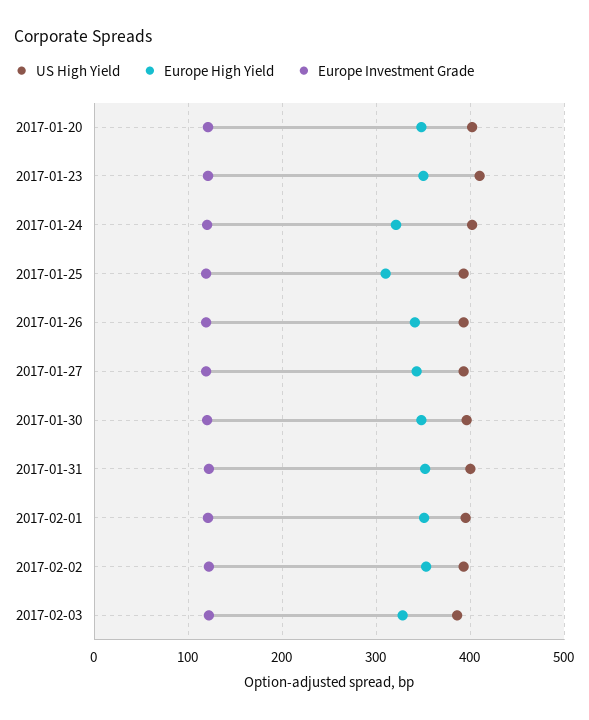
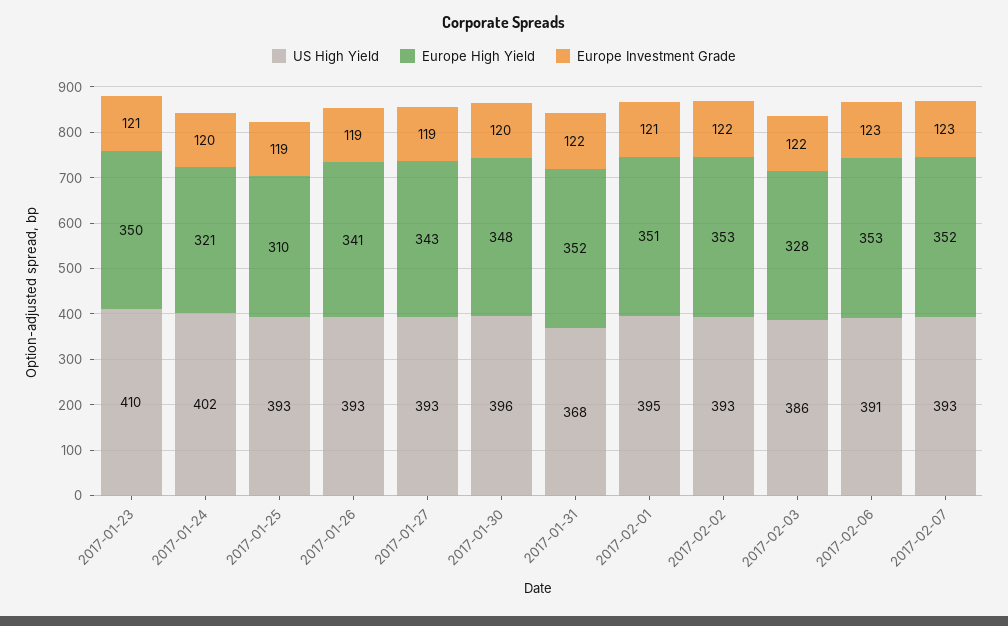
US High Yield, 2017-01-20: 400 -> none
Europe High Yield, 2017-01-20: 350 -> none
Europe Investment Grade, 2017-01-20: 120 -> none
US High Yield, 2017-01-31: 400 -> 368
US High Yield, 2017-02-06: none -> 391
Europe High Yield, 2017-02-06: none -> 353
Europe Investment Grade, 2017-02-06: none -> 123
US High Yield, 2017-02-07: none -> 393
Europe High Yield, 2017-02-07: none -> 352
Europe Investment Grade, 2017-02-07: none -> 123

